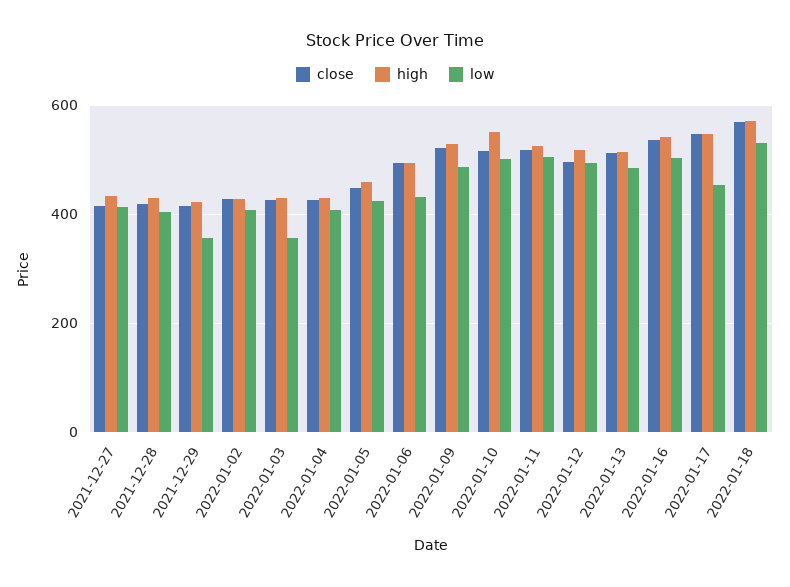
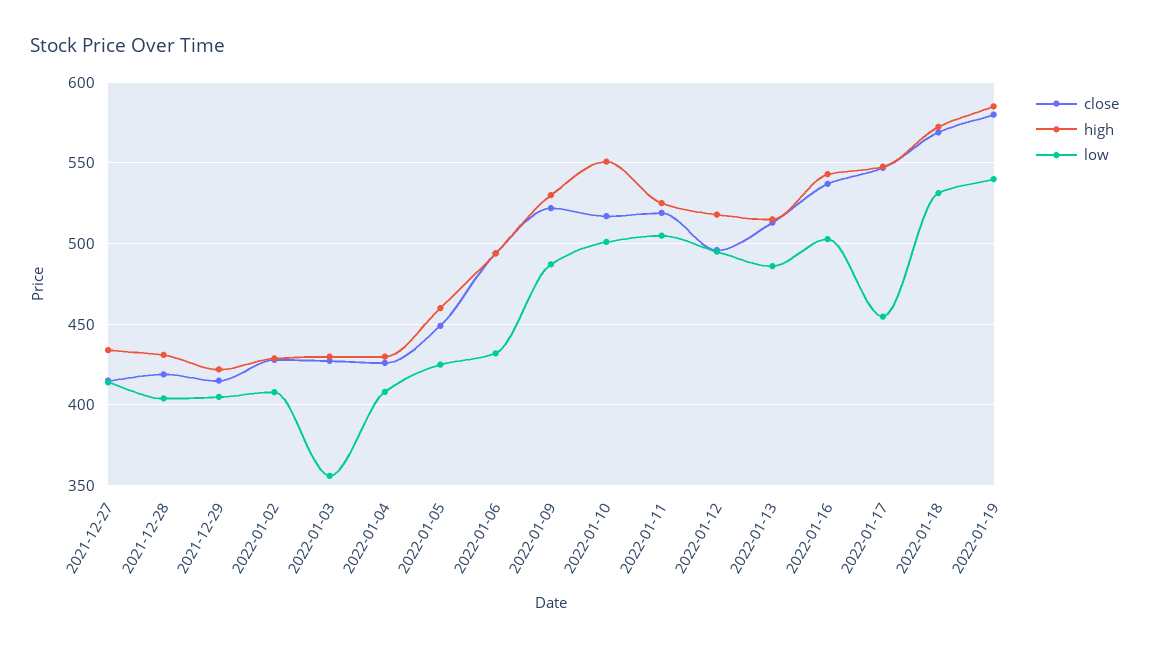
low, 2021-12-29: 360 -> 405
close, 2022-01-19: none -> 580
high, 2022-01-19: none -> 585
low, 2022-01-19: none -> 540

